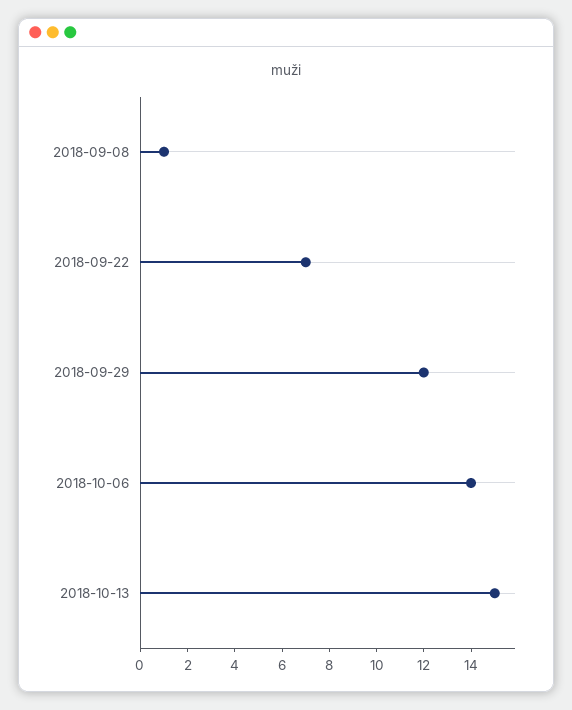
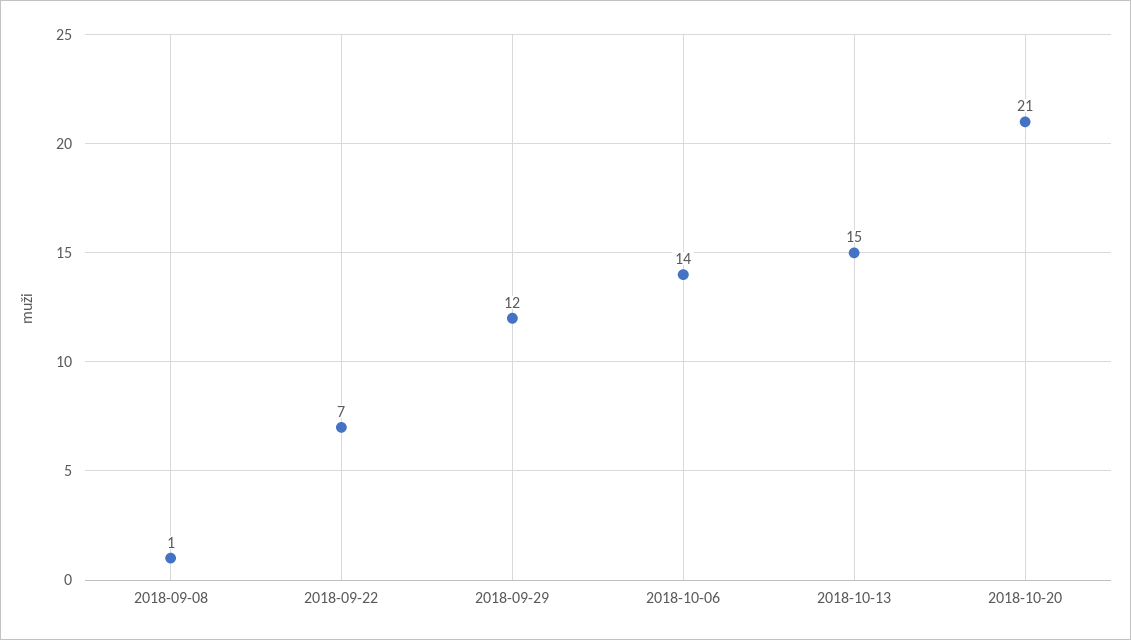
2018-10-20: none -> 21

